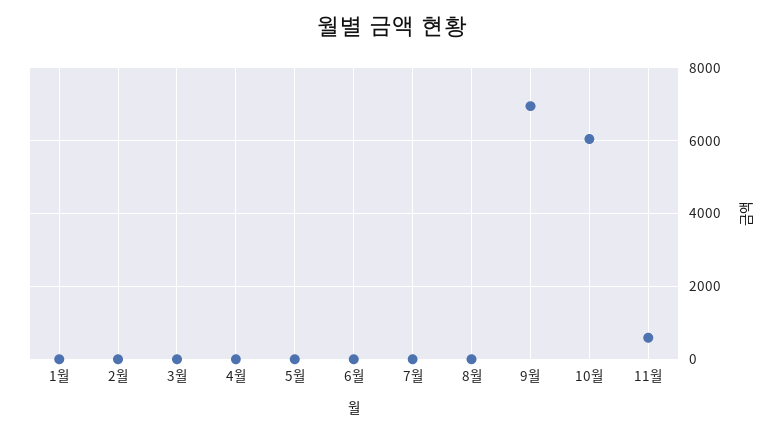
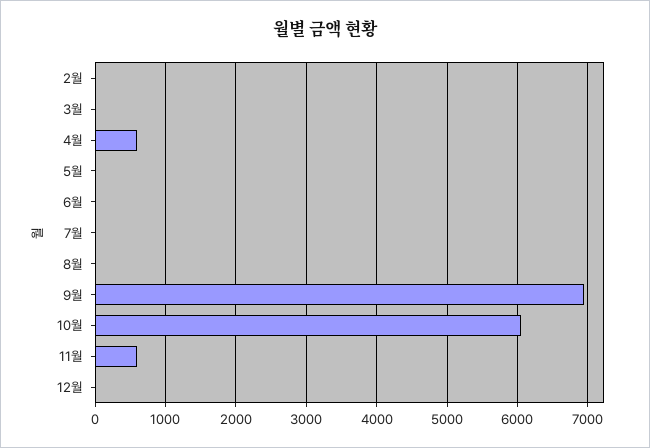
1월: 0 -> none
4월: 0 -> 600
12월: none -> 0

